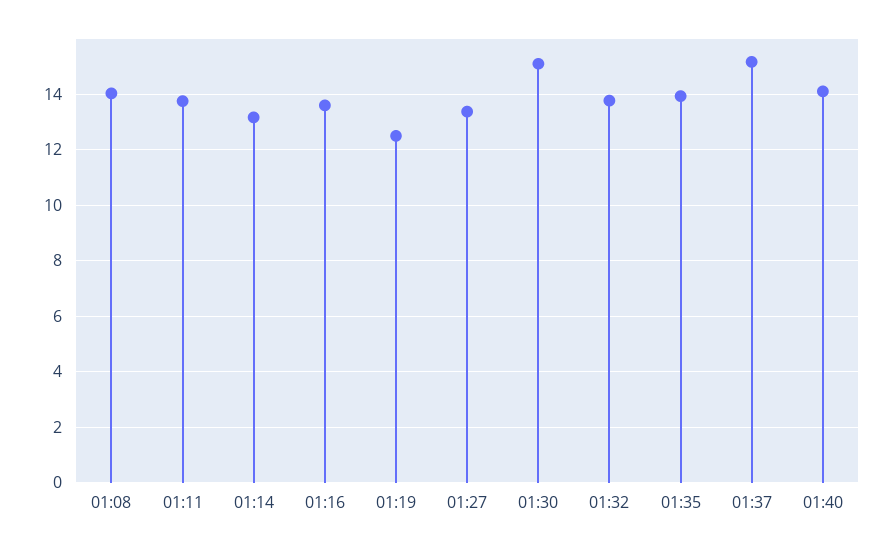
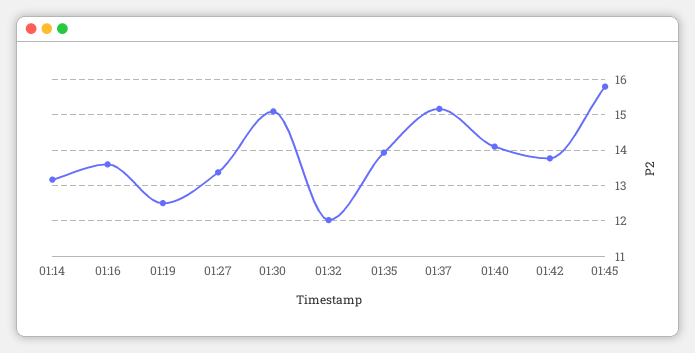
01:08: 14 -> none
01:11: 13.75 -> none
01:32: 13.75 -> 12
01:42: none -> 13.8
01:45: none -> 15.8

